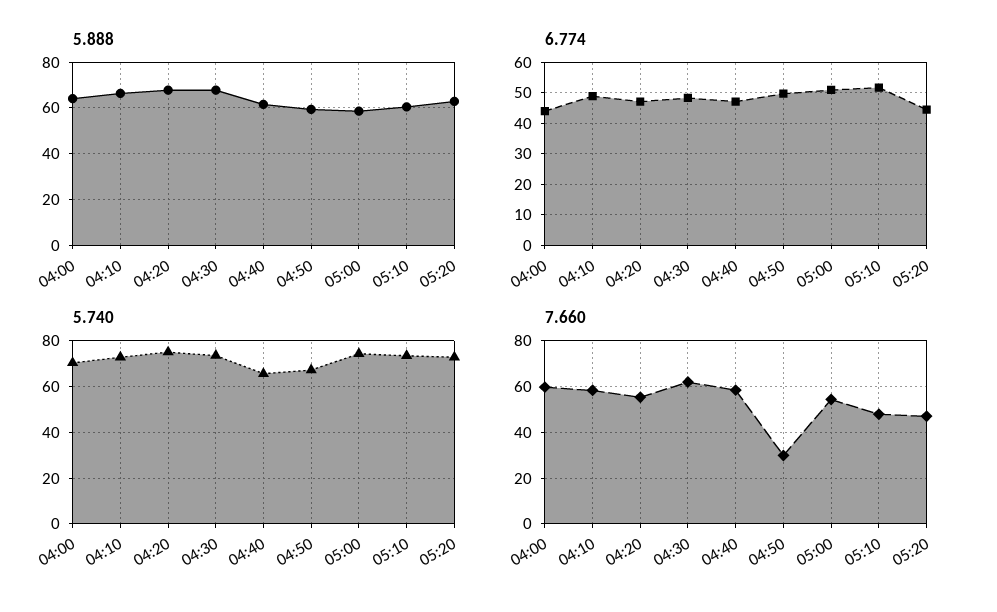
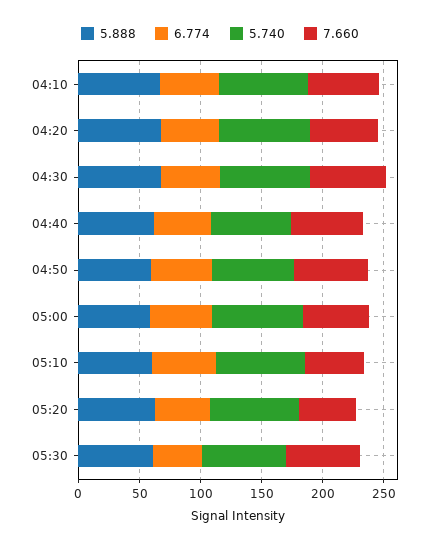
5.888, 04:00: 65 -> none
6.774, 04:00: 44 -> none
5.740, 04:00: 70 -> none
7.660, 04:00: 60 -> none
7.660, 04:50: 30 -> 60
5.888, 05:30: none -> 60
6.774, 05:30: none -> 40
5.740, 05:30: none -> 70
7.660, 05:30: none -> 60

